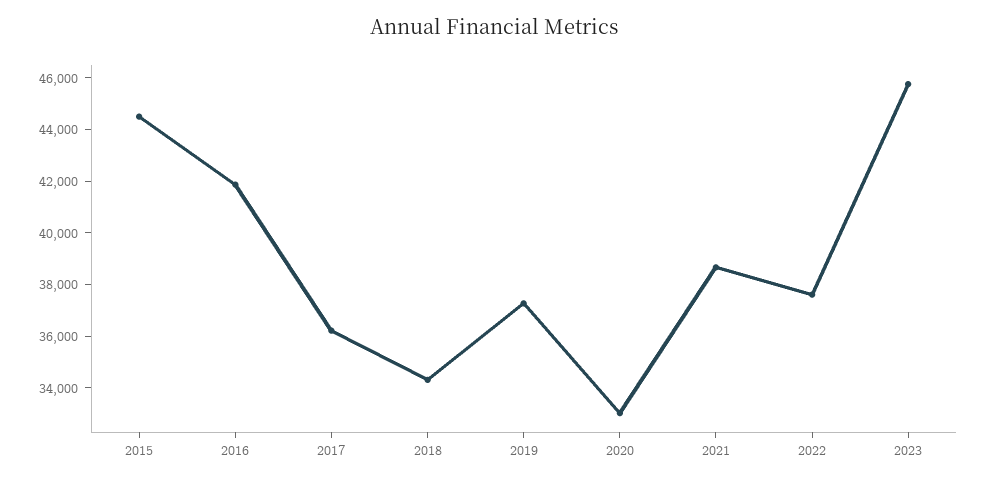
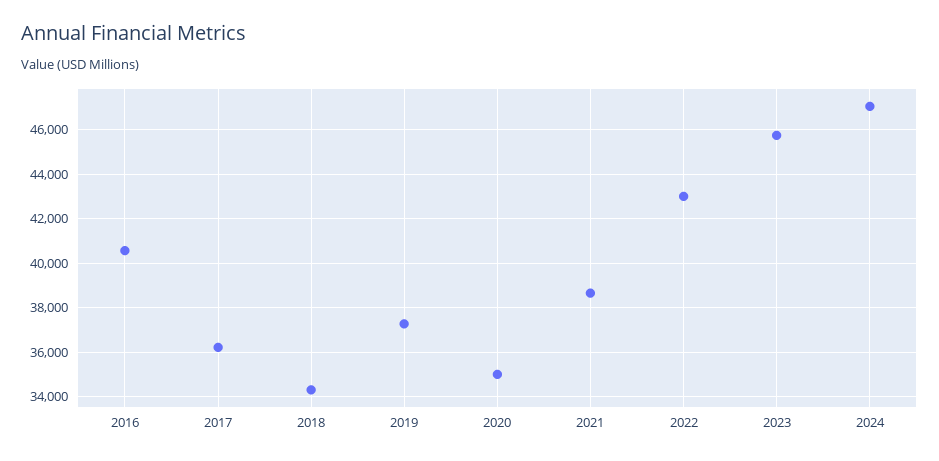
2015: 44500 -> none
2016: 42000 -> 40500
2020: 33000 -> 35000
2022: 37500 -> 43000
2024: none -> 47000

